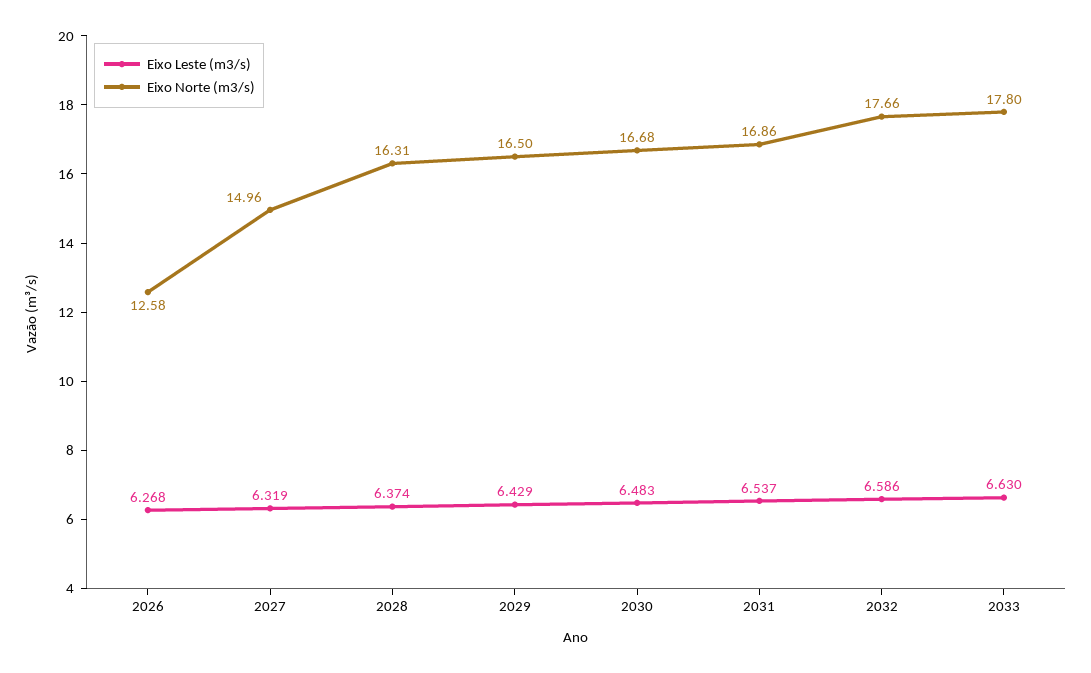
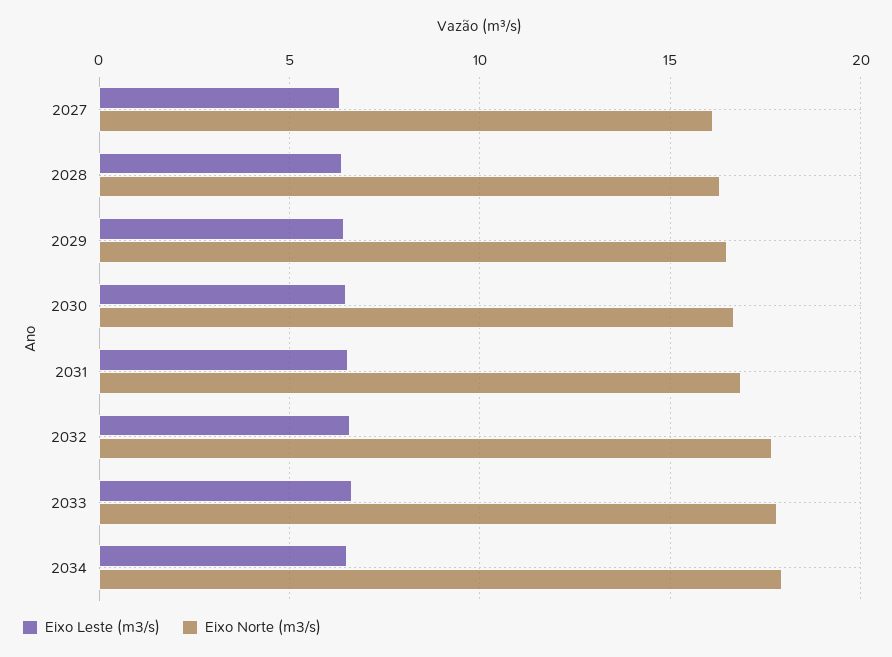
Eixo Leste (m3/s), 2026: 6.268 -> none
Eixo Norte (m3/s), 2026: 12.58 -> none
Eixo Norte (m3/s), 2027: 14.96 -> 16
Eixo Leste (m3/s), 2034: none -> 6.5
Eixo Norte (m3/s), 2034: none -> 18

